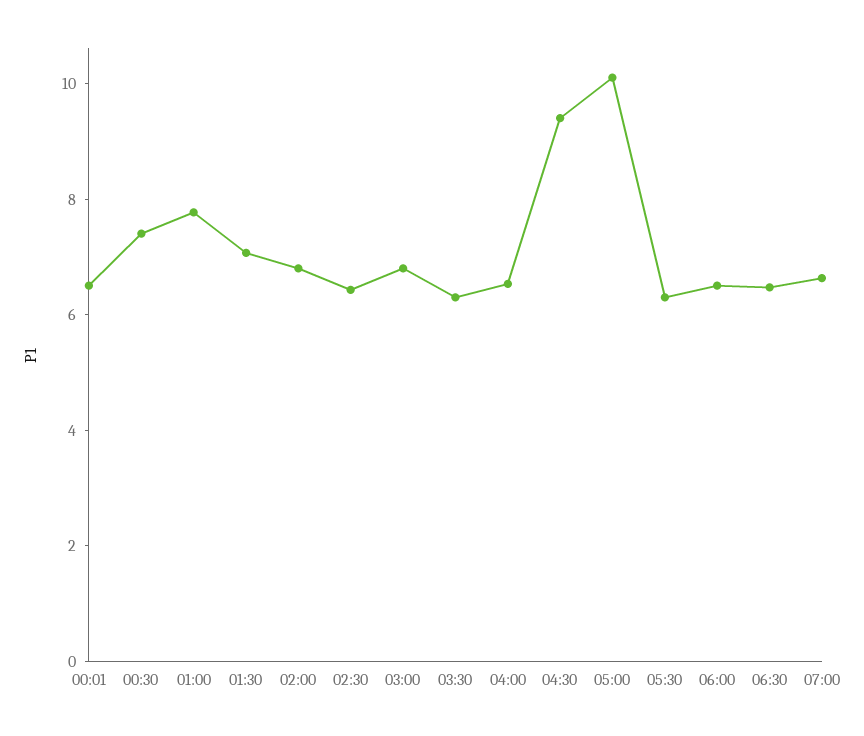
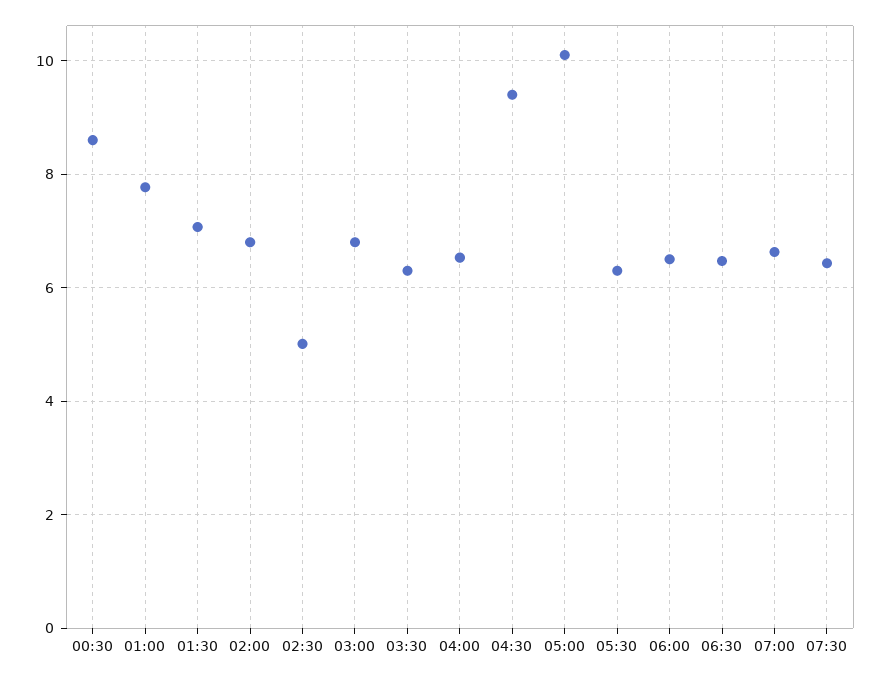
00:01: 6.5 -> none
00:30: 7.5 -> 8.6
02:30: 6.5 -> 5
07:30: none -> 6.4

